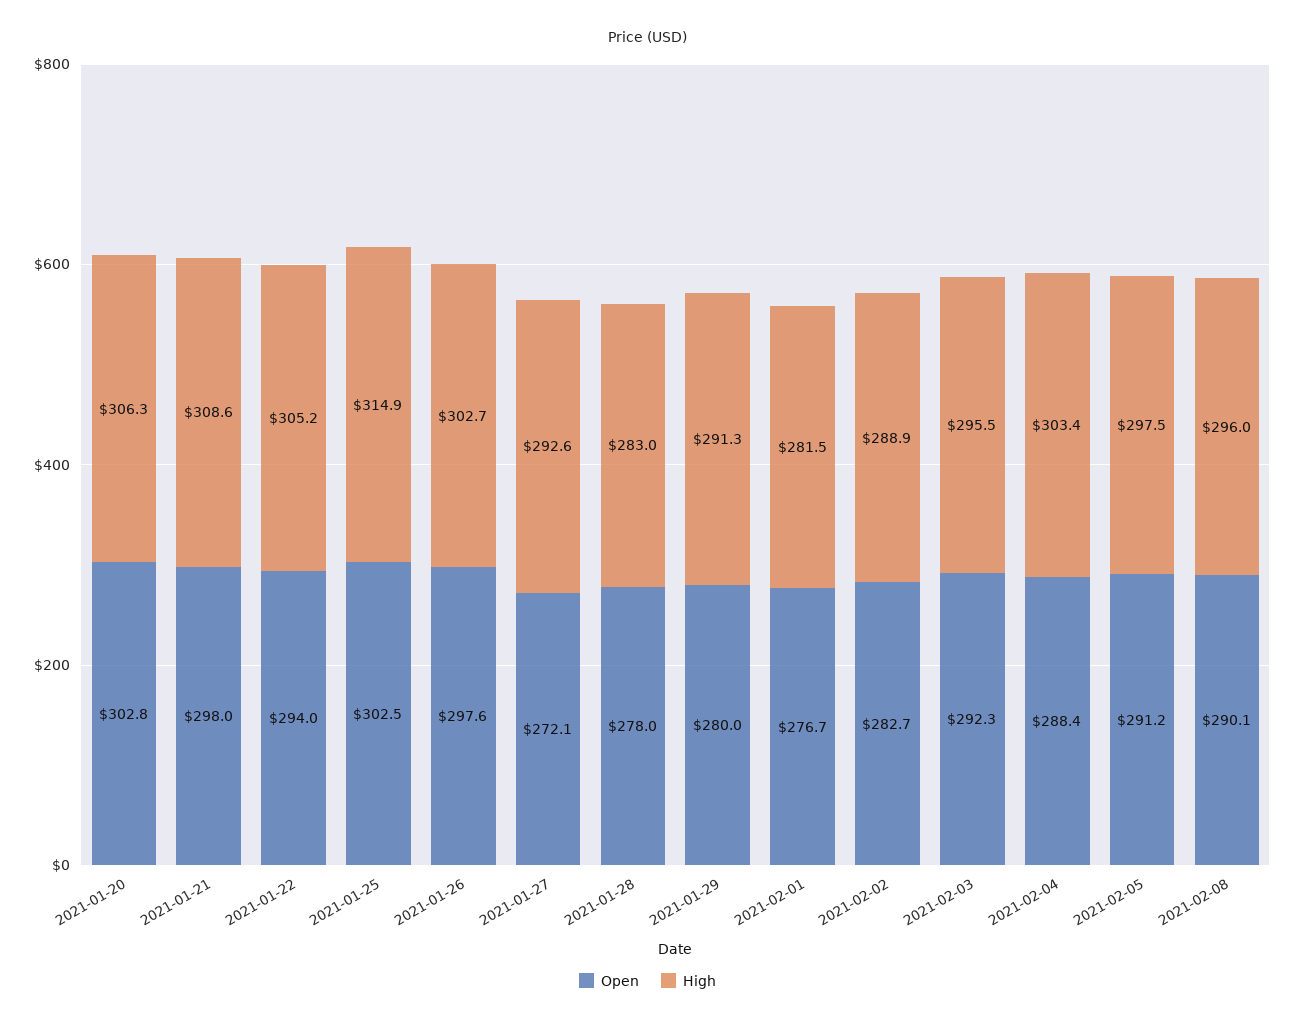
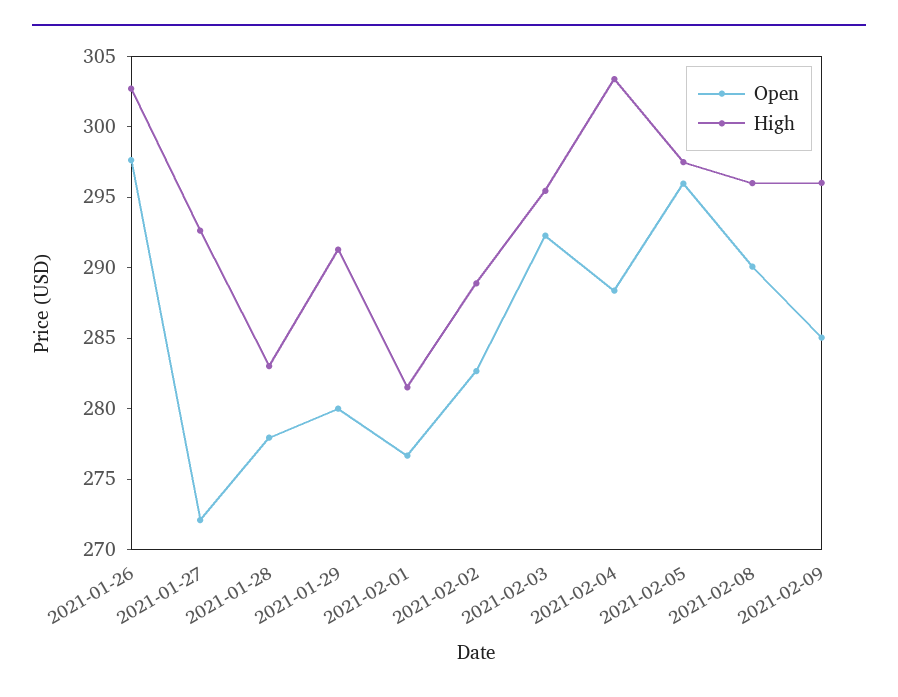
Open, 2021-01-20: 302.8 -> none
High, 2021-01-20: 306.3 -> none
Open, 2021-01-21: 298 -> none
High, 2021-01-21: 308.6 -> none
Open, 2021-01-22: 294 -> none
High, 2021-01-22: 305.2 -> none
Open, 2021-01-25: 302.5 -> none
High, 2021-01-25: 314.9 -> none
Open, 2021-02-05: 291.2 -> 296
Open, 2021-02-09: none -> 285
High, 2021-02-09: none -> 296

